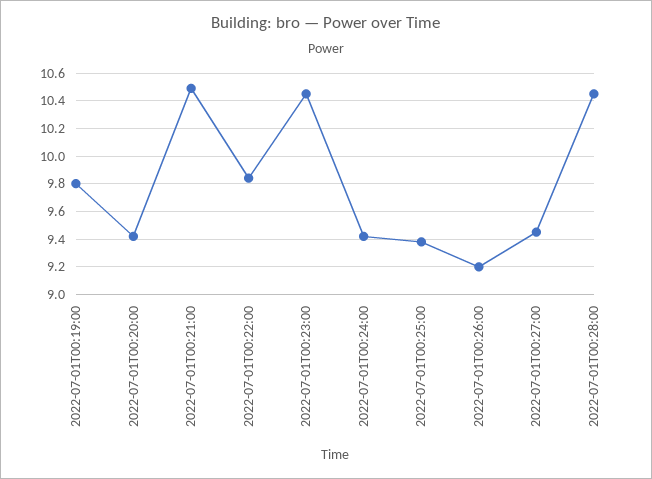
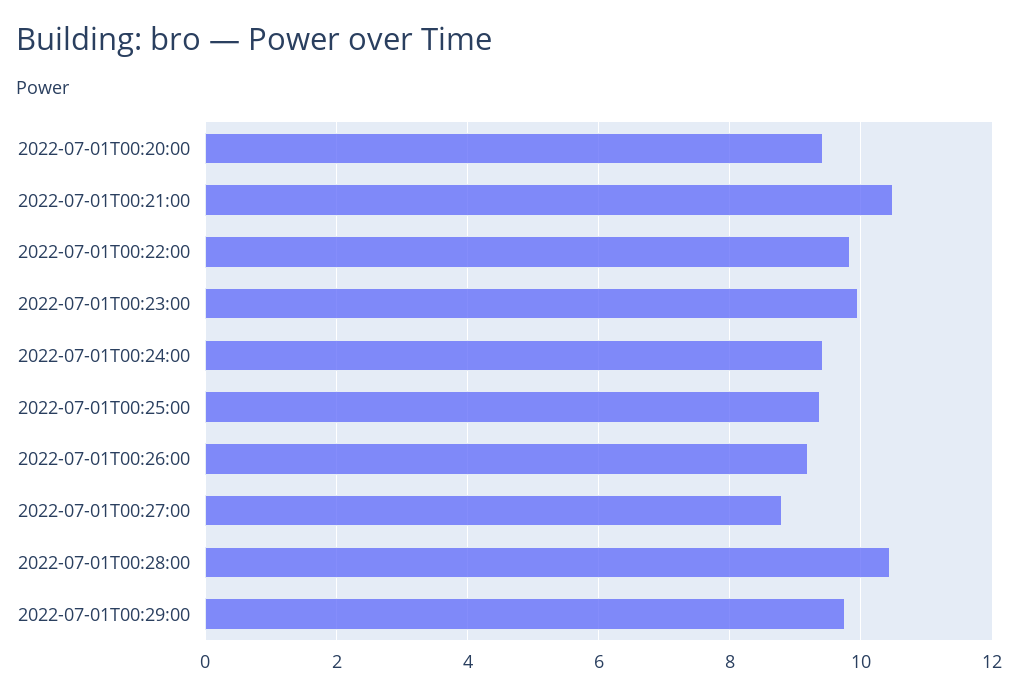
2022-07-01T00:19:00: 9.8 -> none
2022-07-01T00:23:00: 10.45 -> 10
2022-07-01T00:27:00: 9.45 -> 8.8
2022-07-01T00:29:00: none -> 9.8

